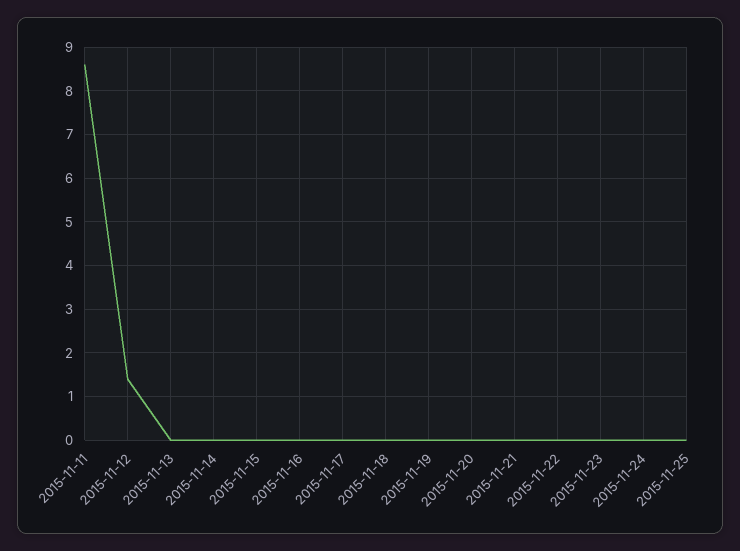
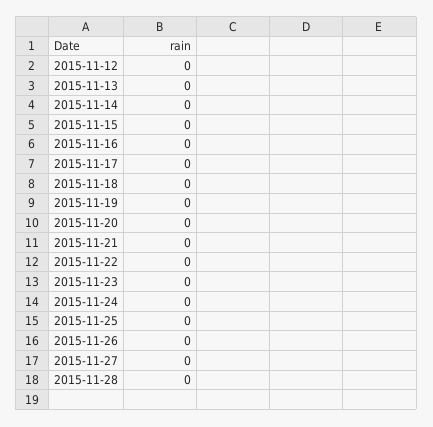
2015-11-11: 8.5 -> none
2015-11-12: 1.5 -> 0
2015-11-26: none -> 0
2015-11-27: none -> 0
2015-11-28: none -> 0

